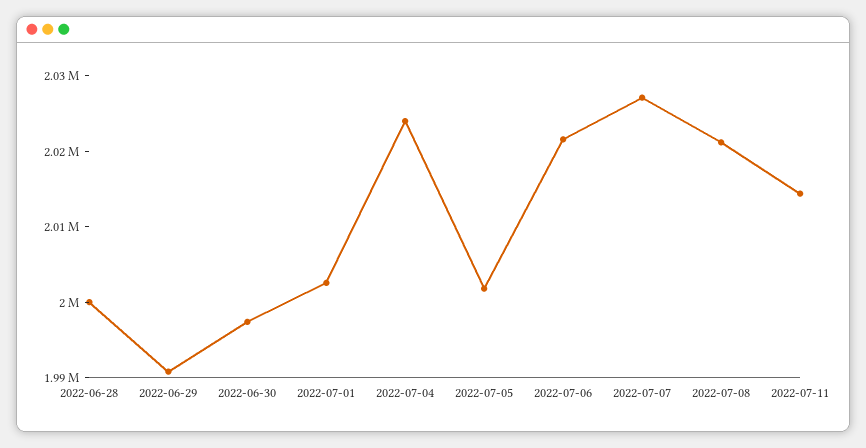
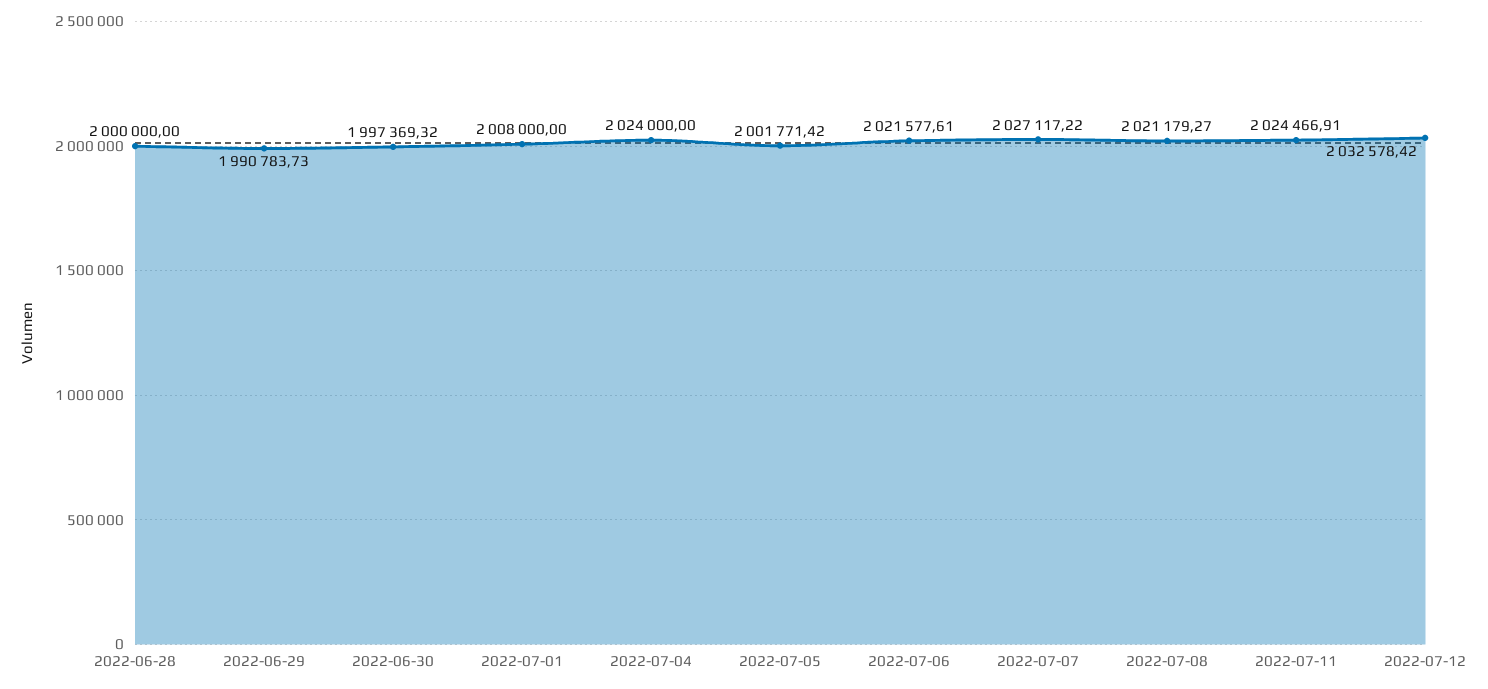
2022-07-01: 2002000 -> 2008000
2022-07-11: 2014000 -> 2024466.91
2022-07-12: none -> 2032578.42

